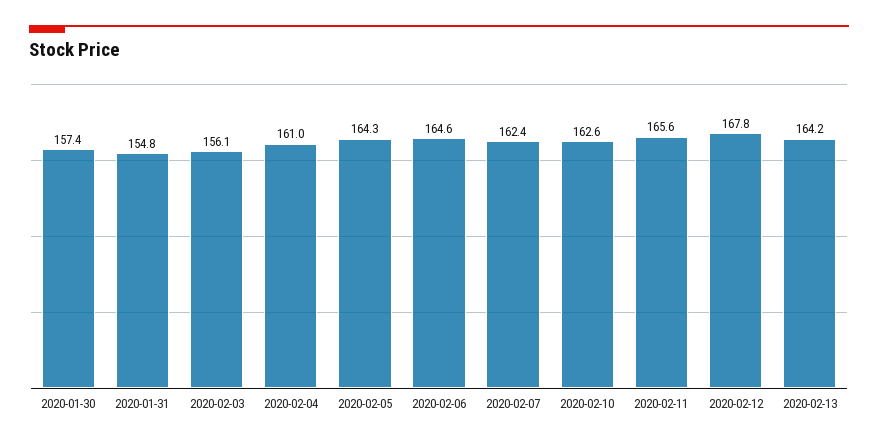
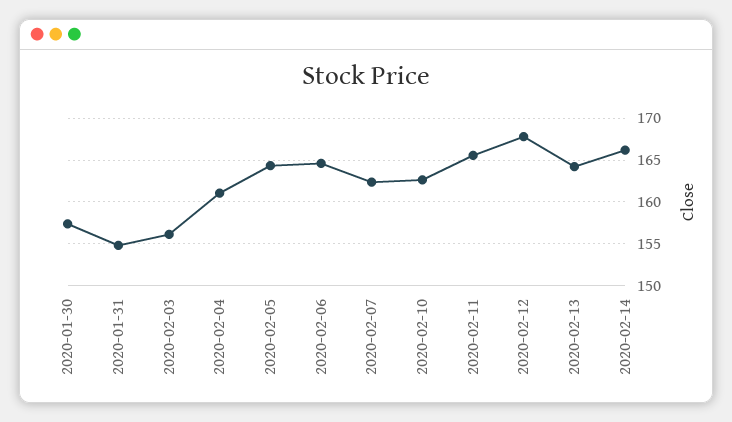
2020-02-14: none -> 166

